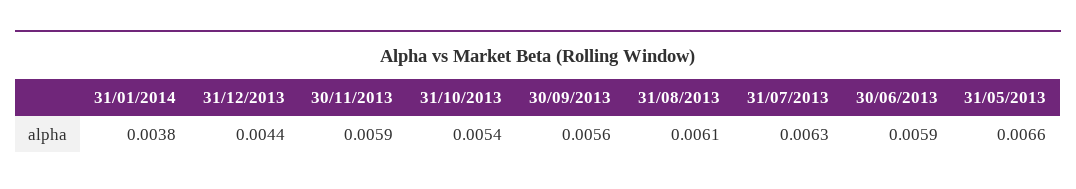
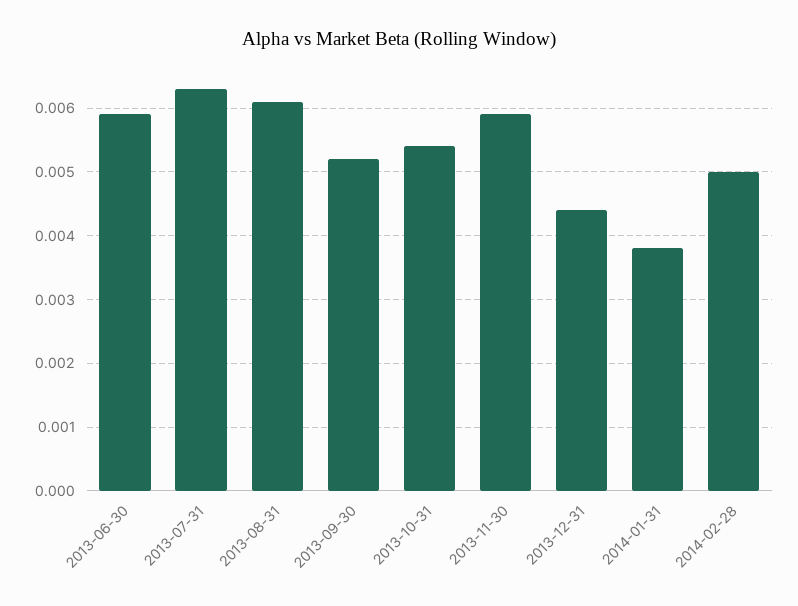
30/09/2013: 0.0056 -> 0.0052
31/05/2013: 0.0066 -> none
2014-02-28: none -> 0.005

